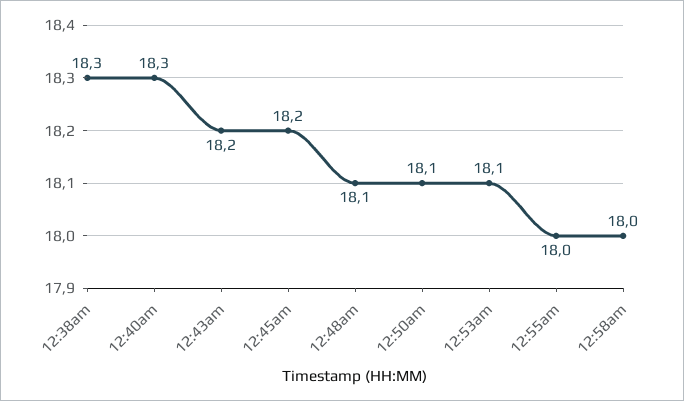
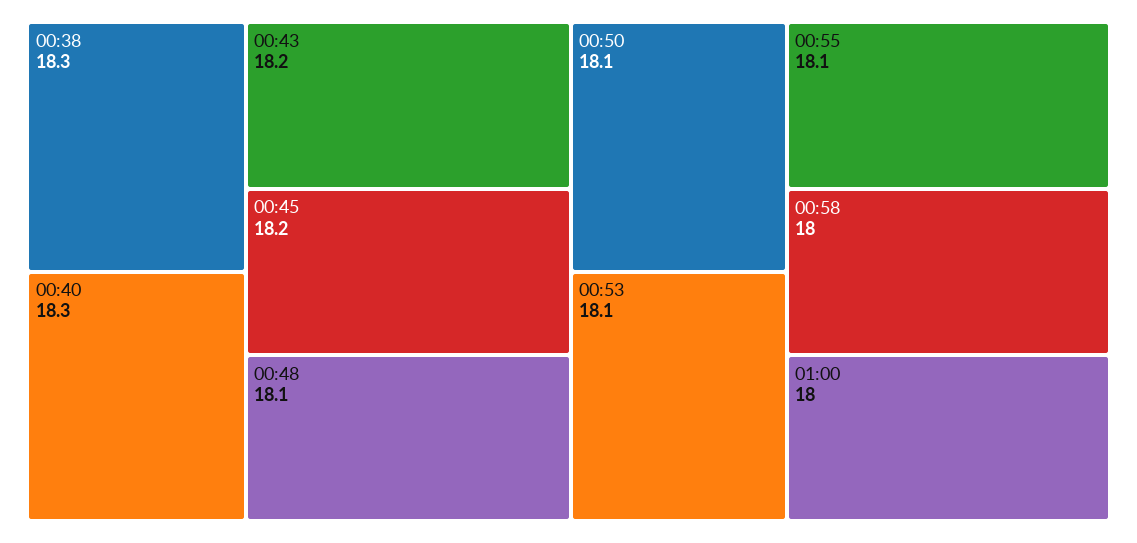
12:55am: 18 -> 18.1
01:00: none -> 18

